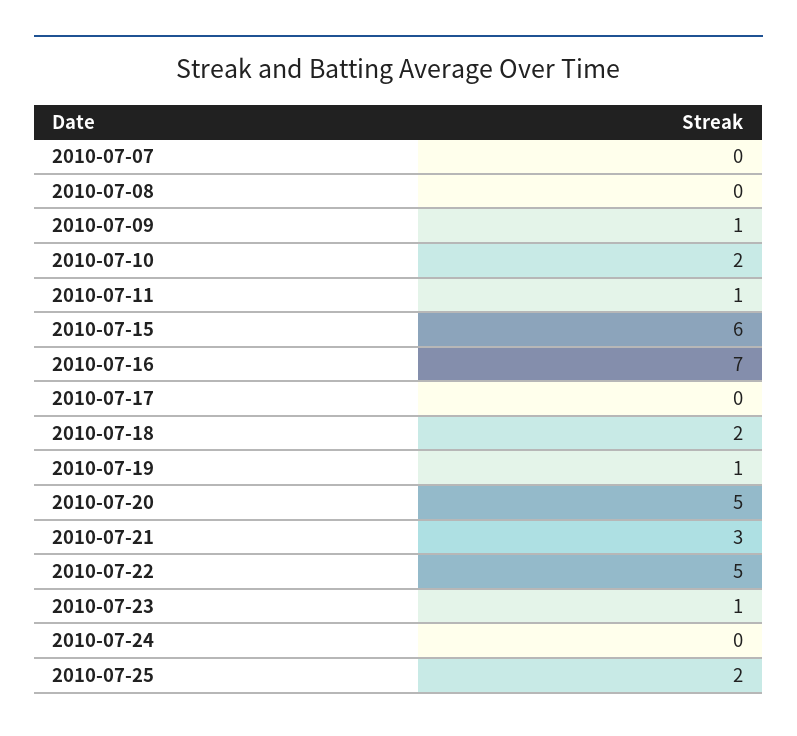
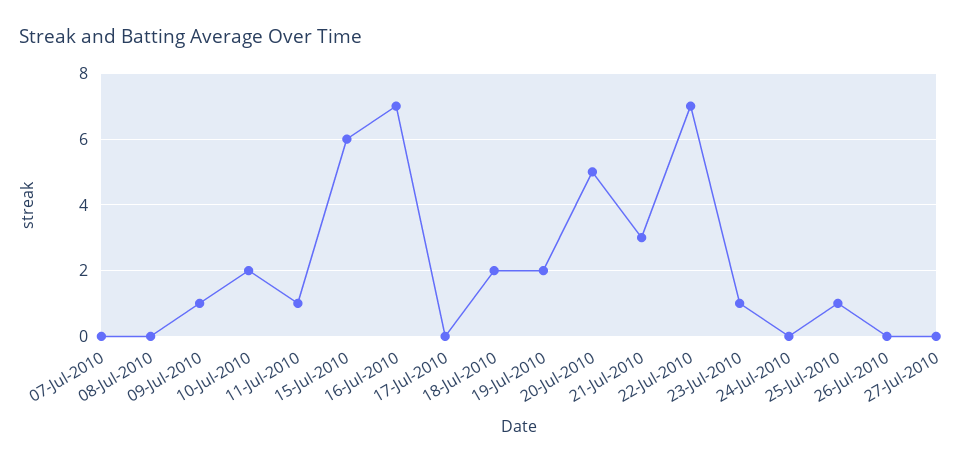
2010-07-19: 1 -> 2
2010-07-22: 5 -> 7
2010-07-25: 2 -> 1
26-Jul-2010: none -> 0
27-Jul-2010: none -> 0

